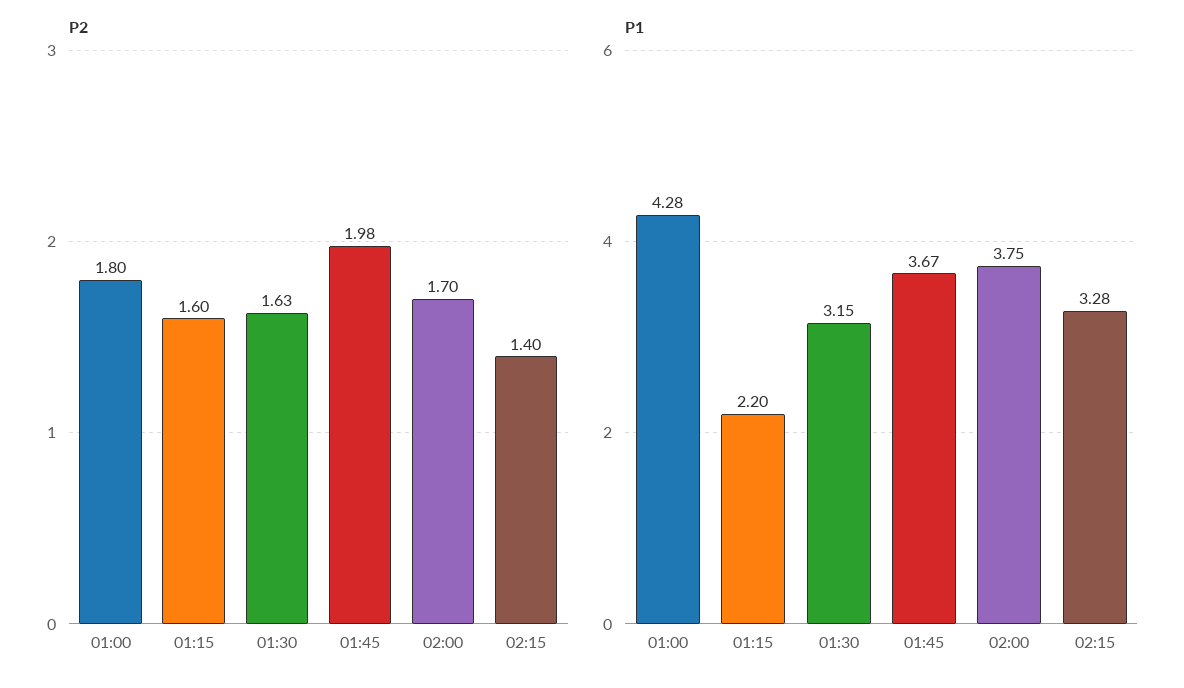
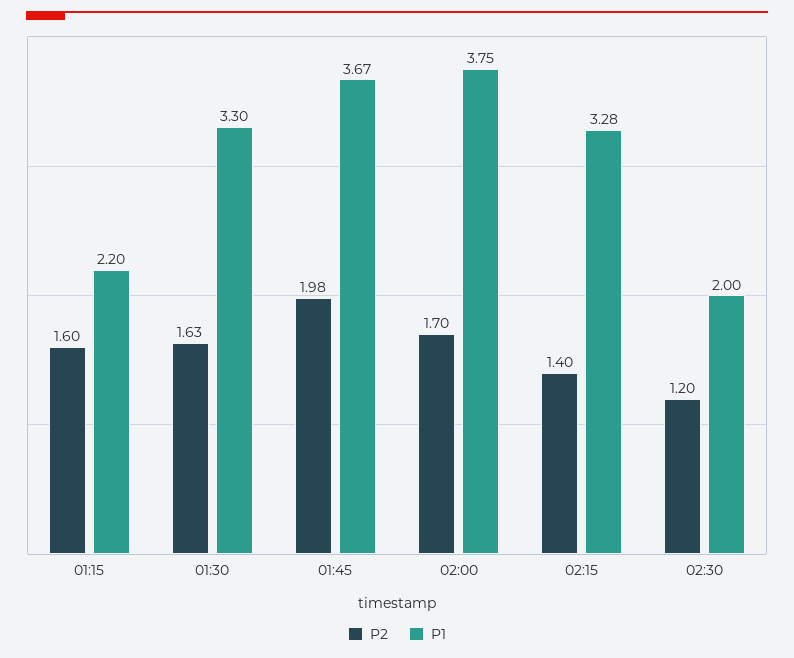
P2, 01:00: 1.8 -> none
P1, 01:00: 4.28 -> none
P1, 01:30: 3.15 -> 3.3
P2, 02:30: none -> 1.2
P1, 02:30: none -> 2

